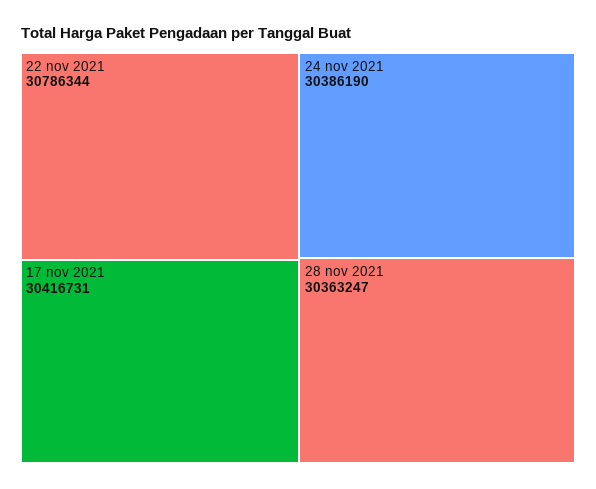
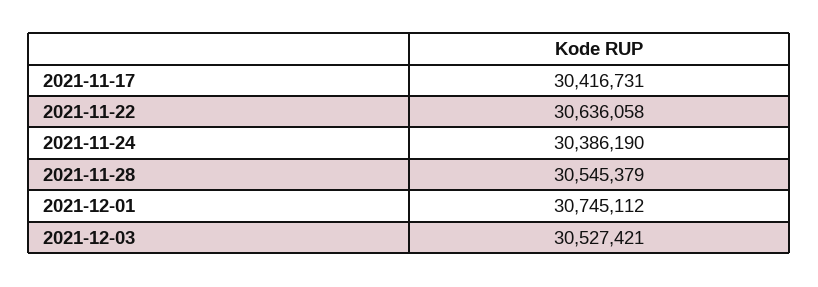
22 nov 2021: 30786344 -> 30636058
28 nov 2021: 30363247 -> 30545379
2021-12-01: none -> 30745112
2021-12-03: none -> 30527421

